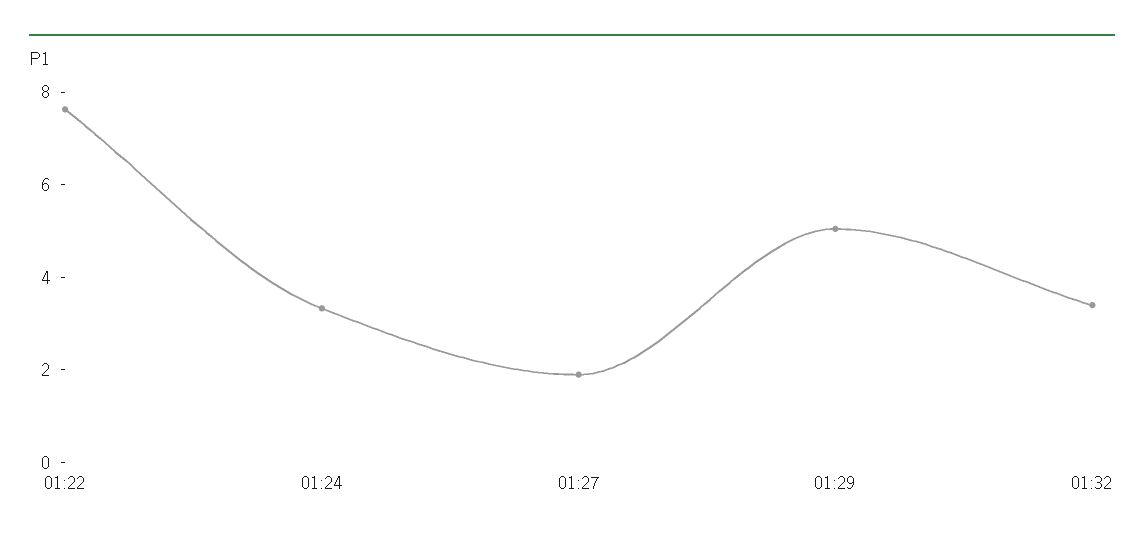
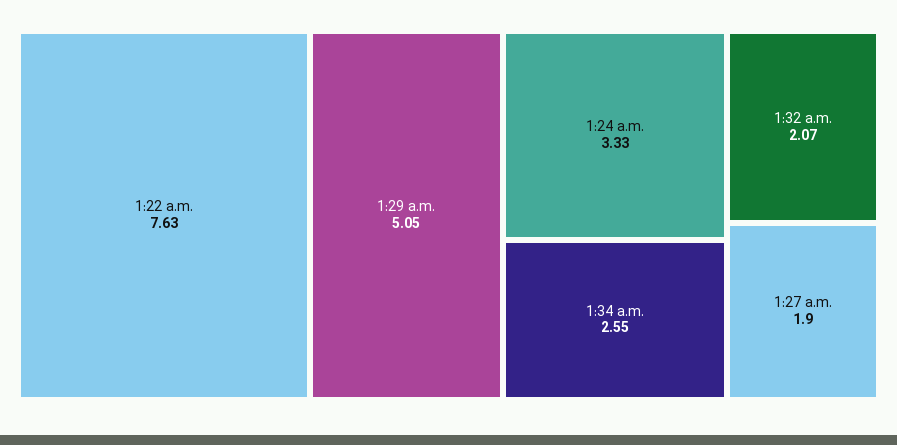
01:32: 3.5 -> 2.07
1:34 a.m.: none -> 2.55

